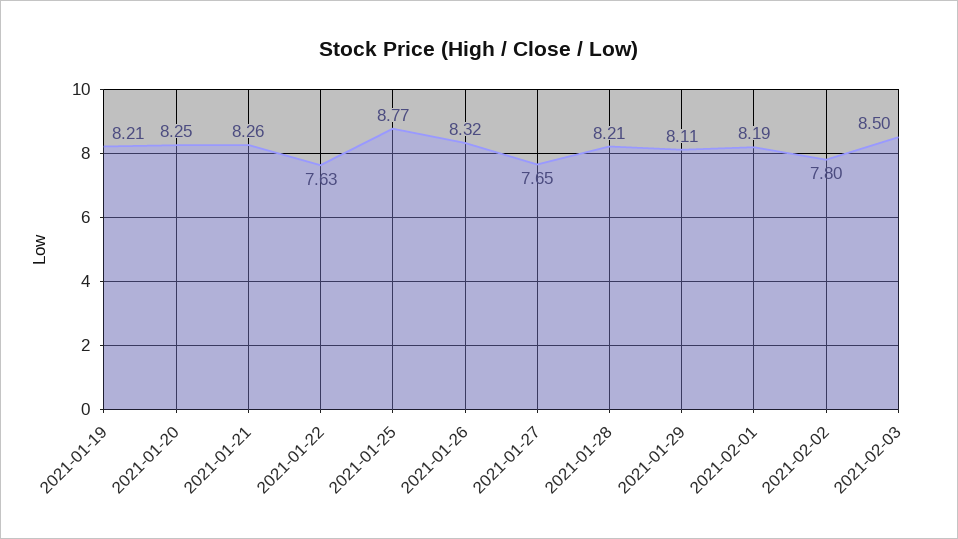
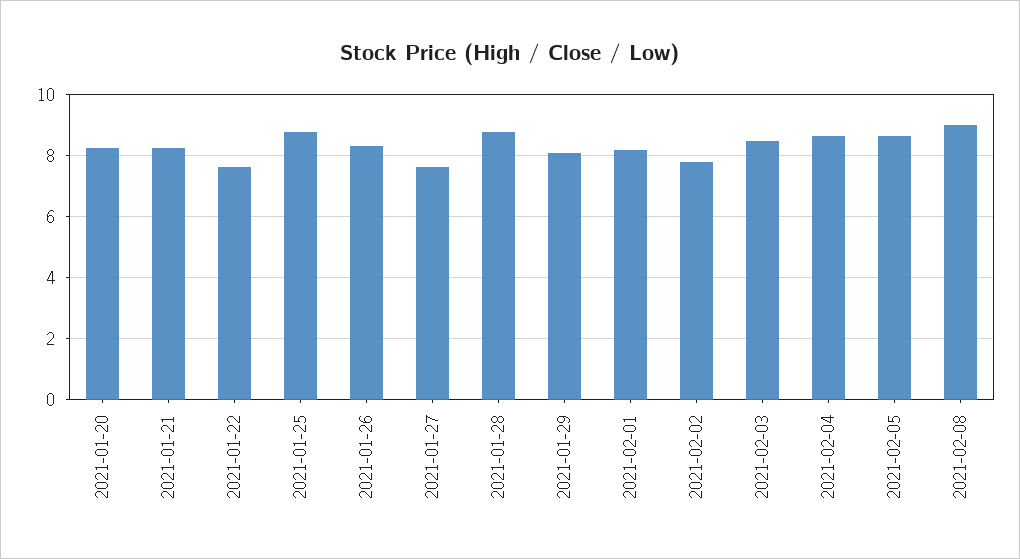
2021-01-19: 8.21 -> none
2021-01-28: 8.21 -> 8.8
2021-02-04: none -> 8.6
2021-02-05: none -> 8.6
2021-02-08: none -> 9

